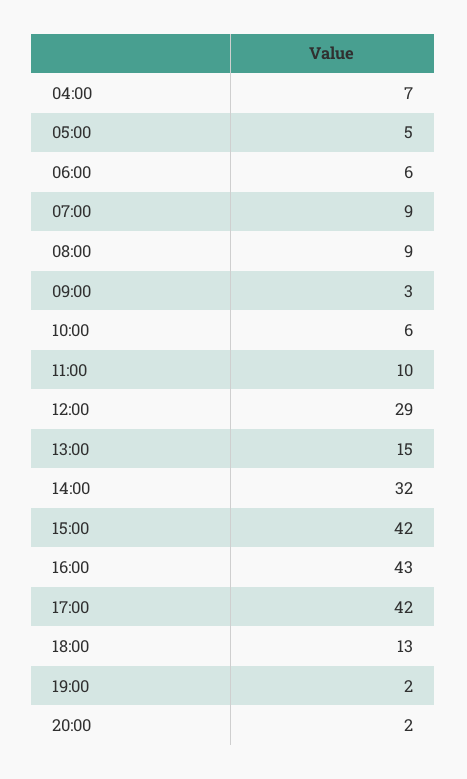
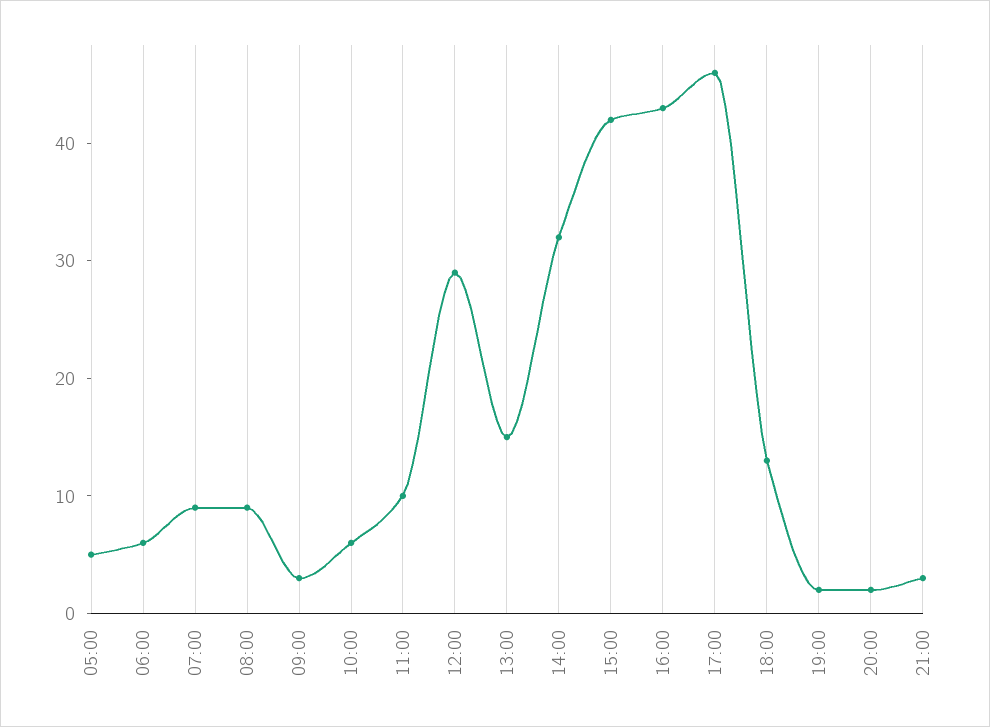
04:00: 7 -> none
17:00: 42 -> 46
21:00: none -> 3

